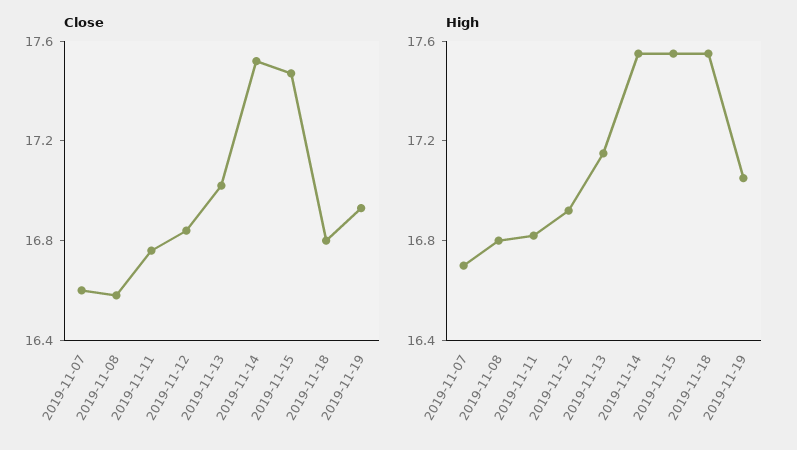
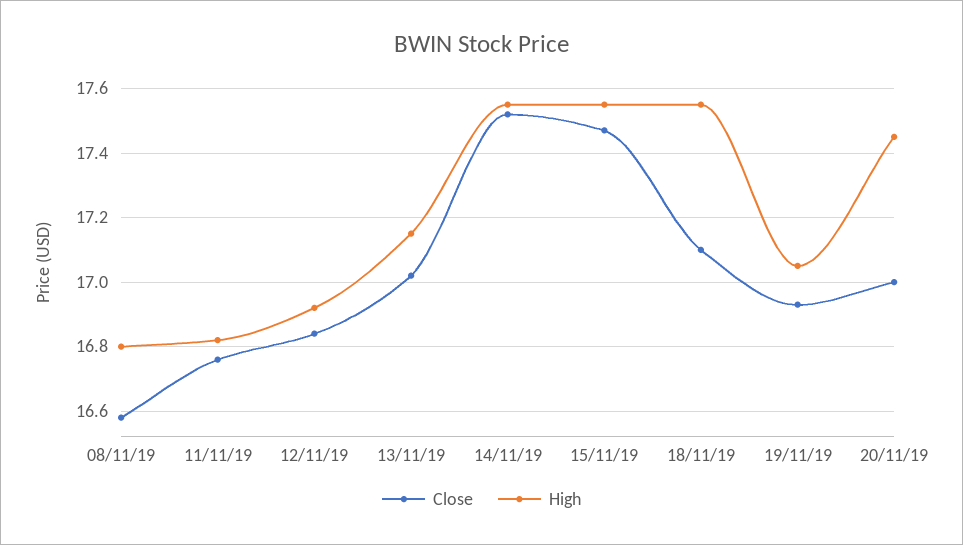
Close, 2019-11-07: 16.6 -> none
Close, 2019-11-18: 16.8 -> 17.1
High, 2019-11-07: 16.7 -> none
Close, 20/11/19: none -> 17
High, 20/11/19: none -> 17.45

